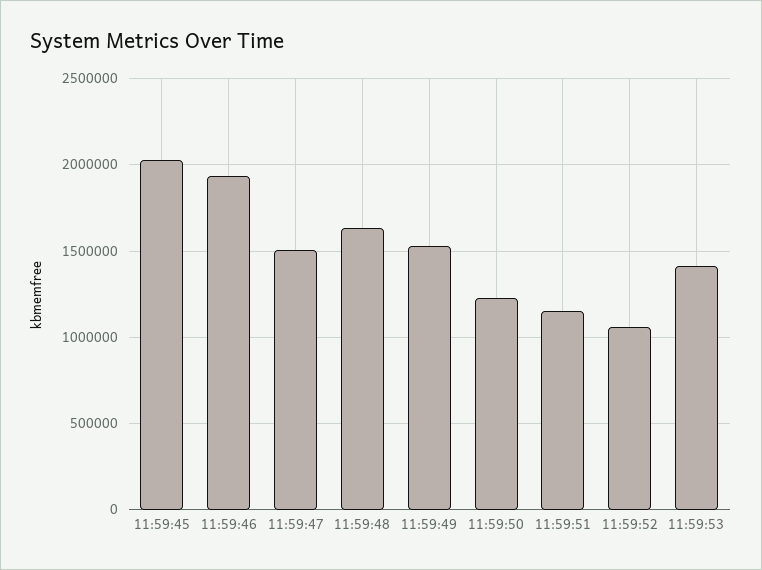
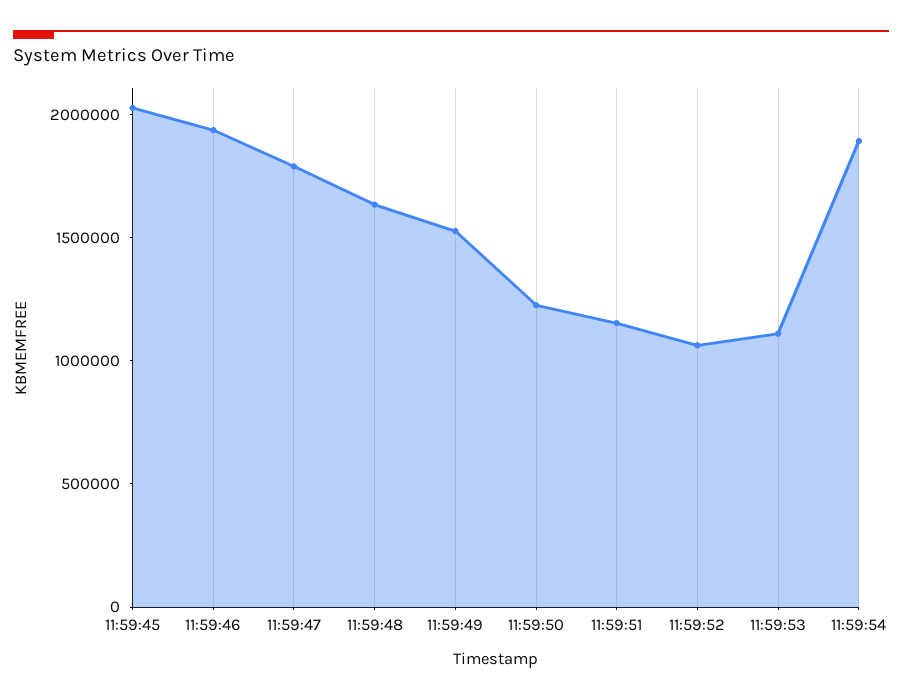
11:59:47: 1500000 -> 1800000
11:59:53: 1400000 -> 1100000
11:59:54: none -> 1900000

